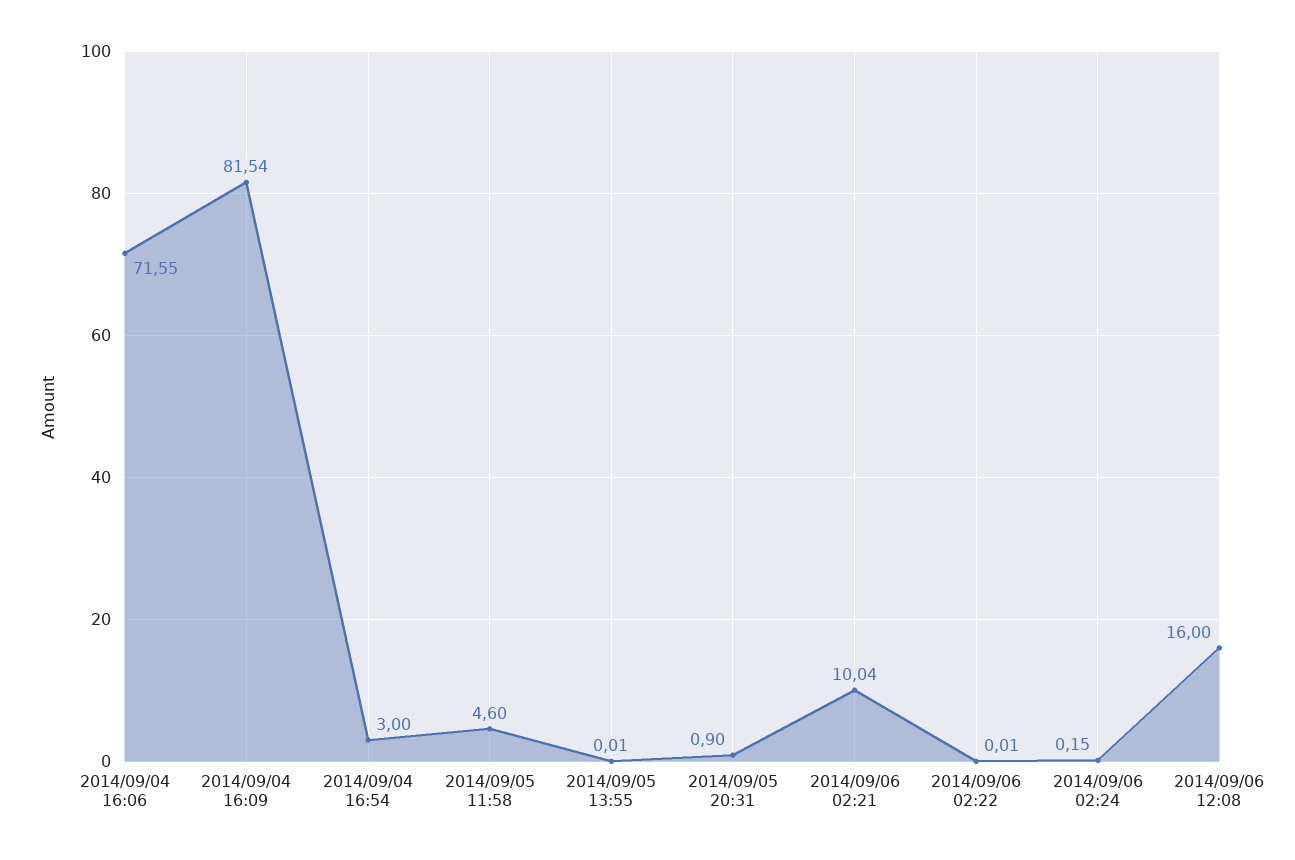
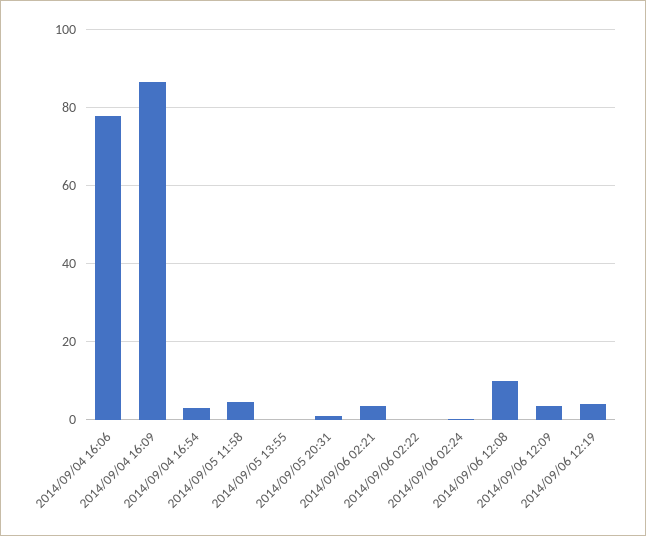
2014/09/04 16:06: 71.55 -> 78
2014/09/04 16:09: 81.54 -> 86
2014/09/06 02:21: 10.04 -> 4
2014/09/06 12:08: 16 -> 10
2014/09/06 12:09: none -> 4
2014/09/06 12:19: none -> 4

